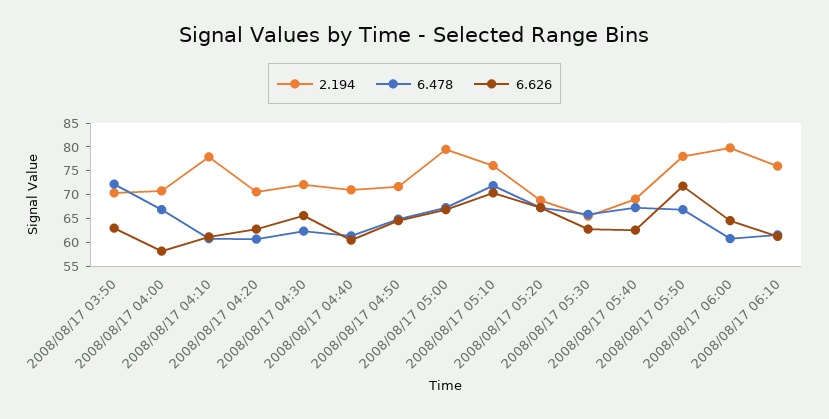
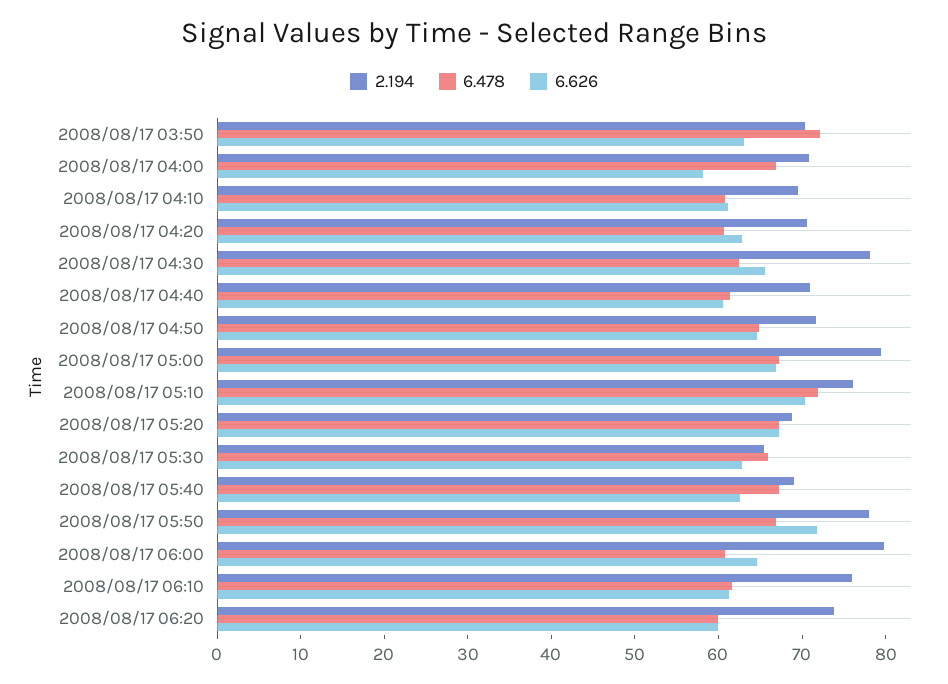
2.194, 2008/08/17 04:10: 77.5 -> 70
2.194, 2008/08/17 04:30: 72.5 -> 78
2.194, 2008/08/17 06:20: none -> 74
6.478, 2008/08/17 06:20: none -> 60
6.626, 2008/08/17 06:20: none -> 60

